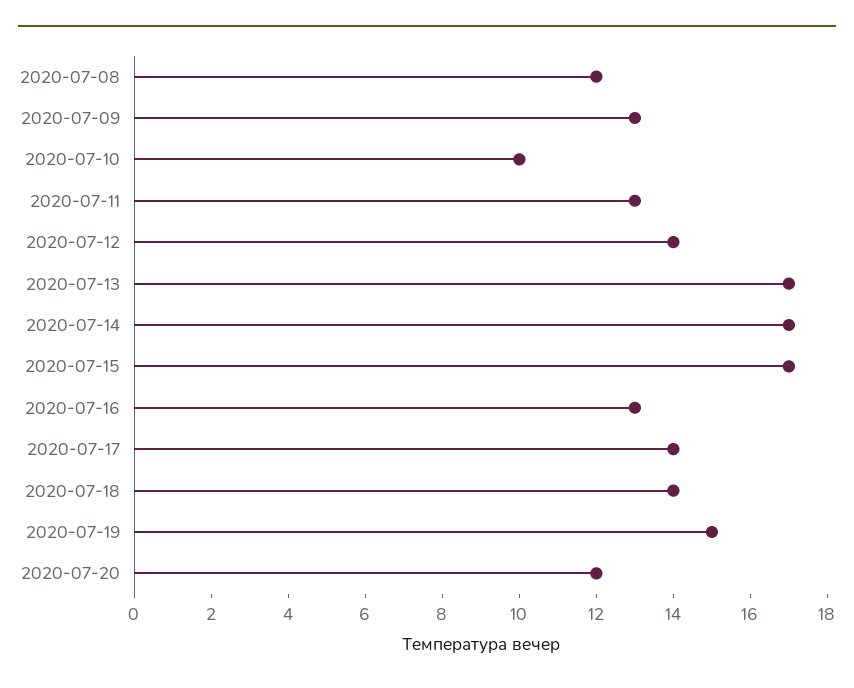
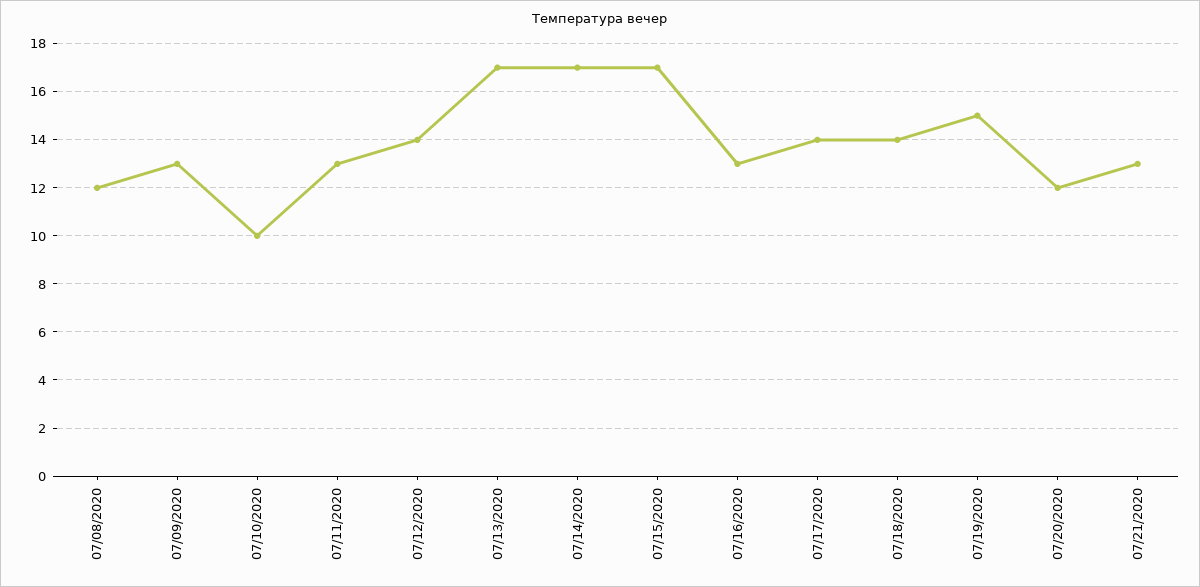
07/21/2020: none -> 13

